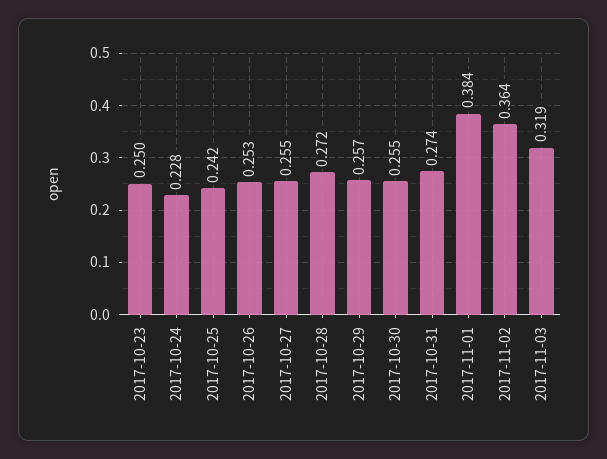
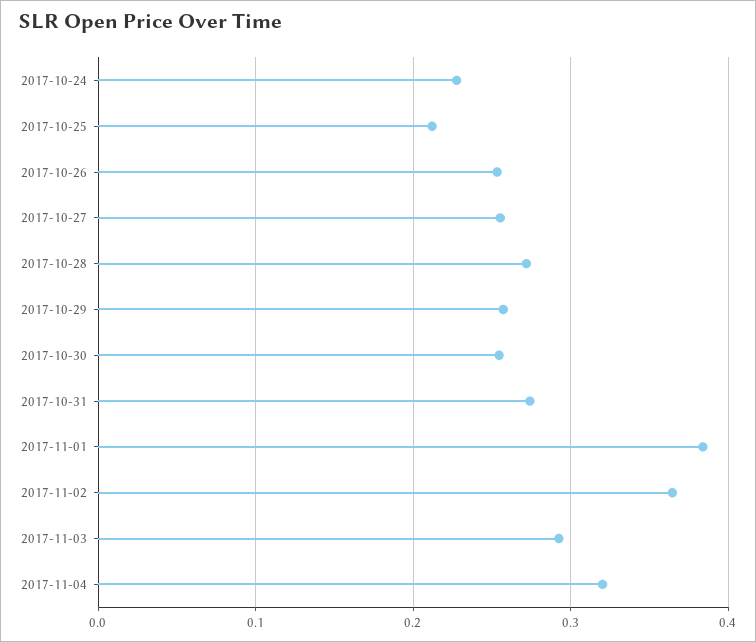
2017-10-23: 0.25 -> none
2017-10-25: 0.242 -> 0.21
2017-11-03: 0.319 -> 0.29
2017-11-04: none -> 0.32

